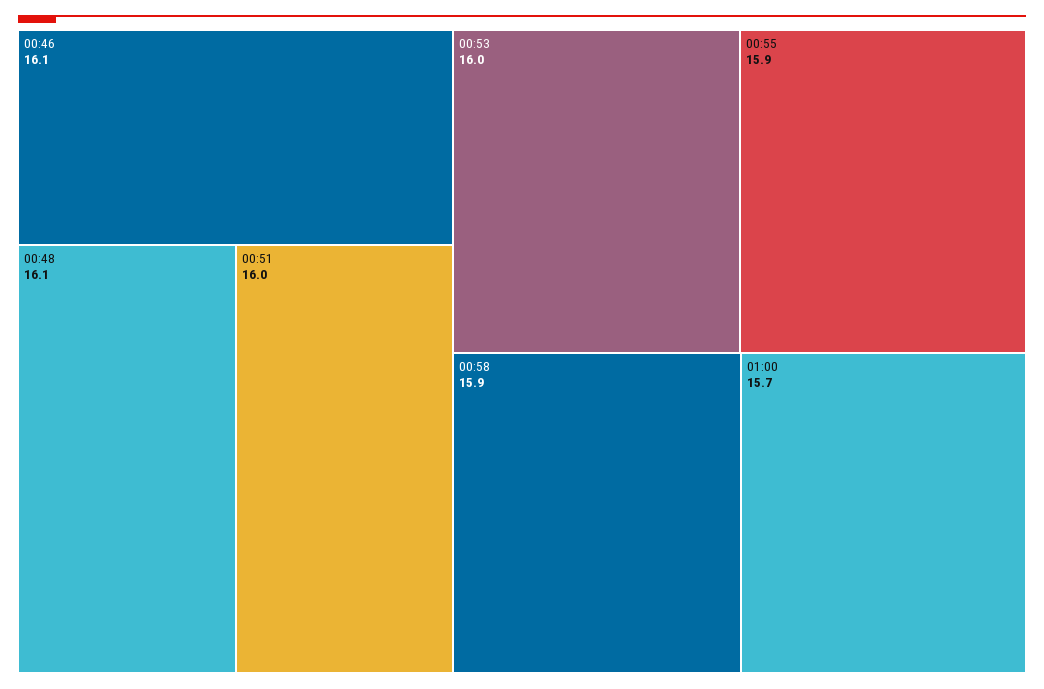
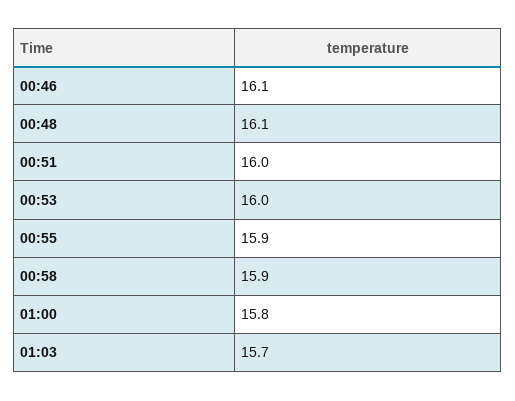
01:00: 15.7 -> 15.8
01:03: none -> 15.7

